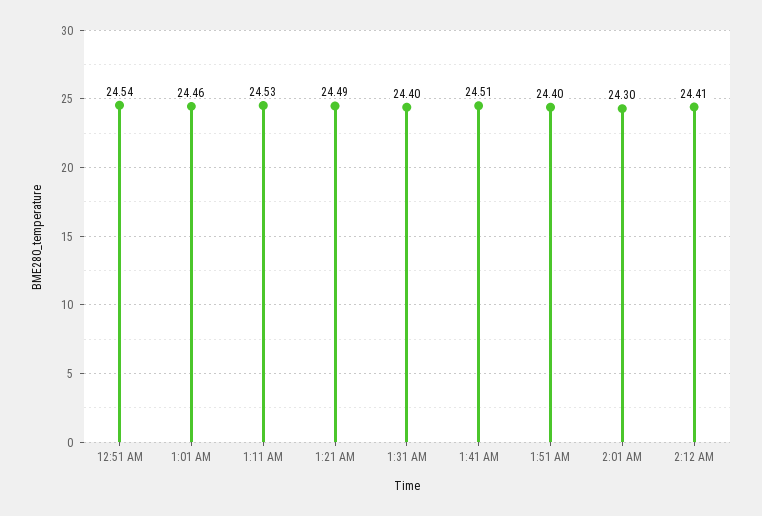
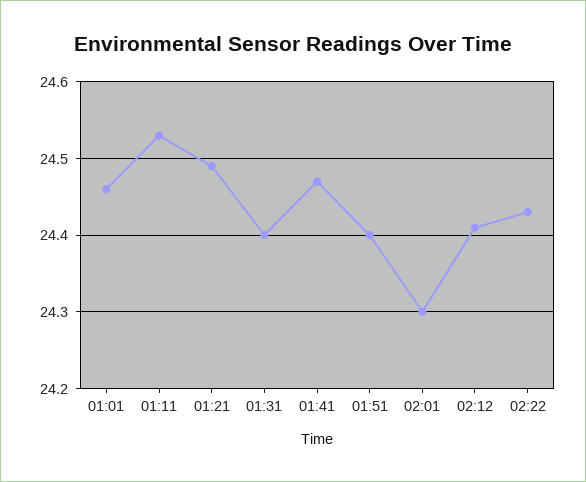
12:51 AM: 24.54 -> none
1:41 AM: 24.51 -> 24.47
02:22: none -> 24.43

